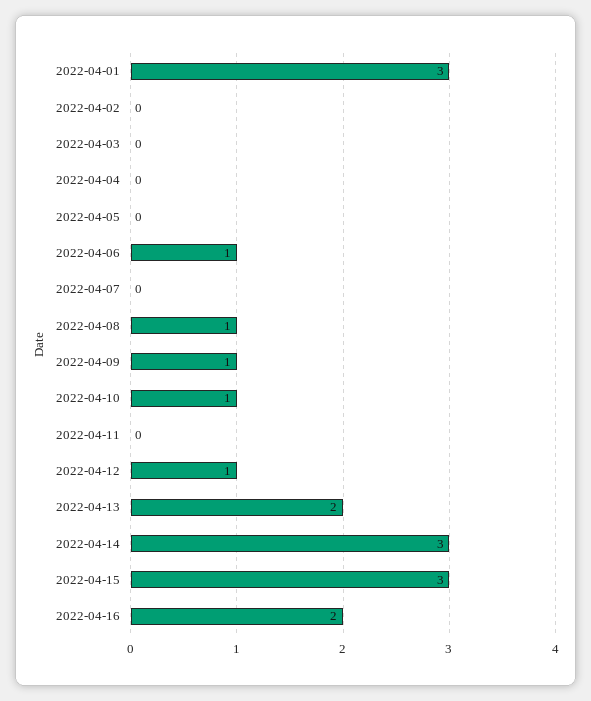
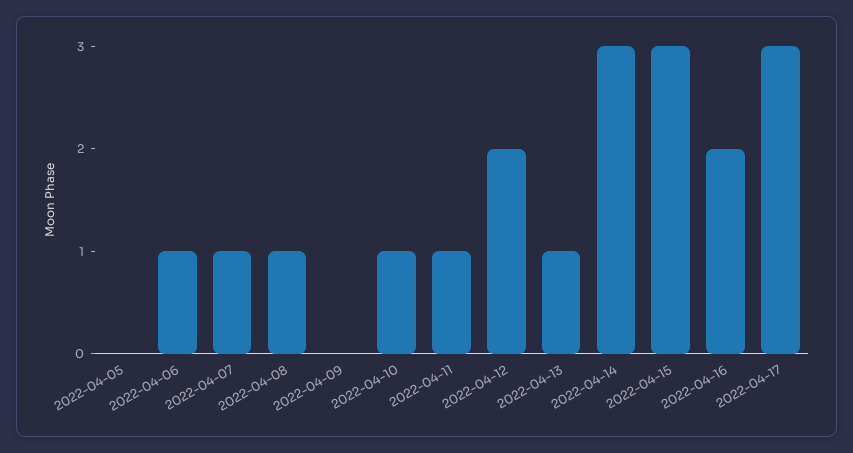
2022-04-01: 3 -> none
2022-04-02: 0 -> none
2022-04-03: 0 -> none
2022-04-04: 0 -> none
2022-04-07: 0 -> 1
2022-04-09: 1 -> 0
2022-04-11: 0 -> 1
2022-04-12: 1 -> 2
2022-04-13: 2 -> 1
2022-04-17: none -> 3

